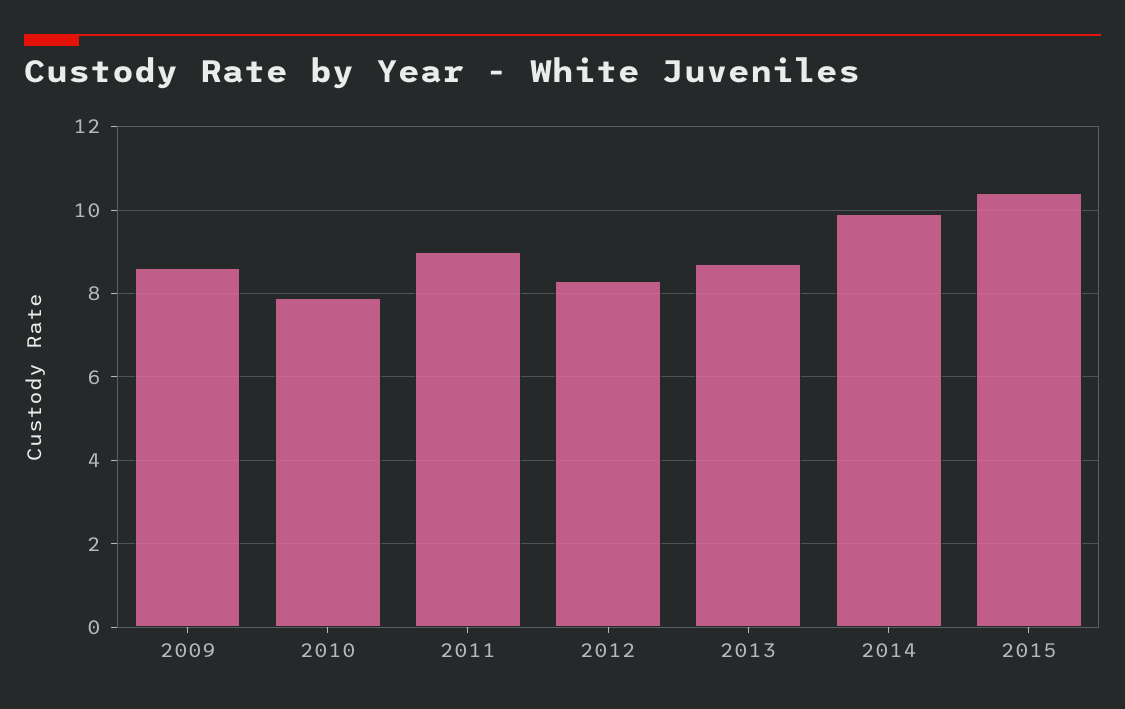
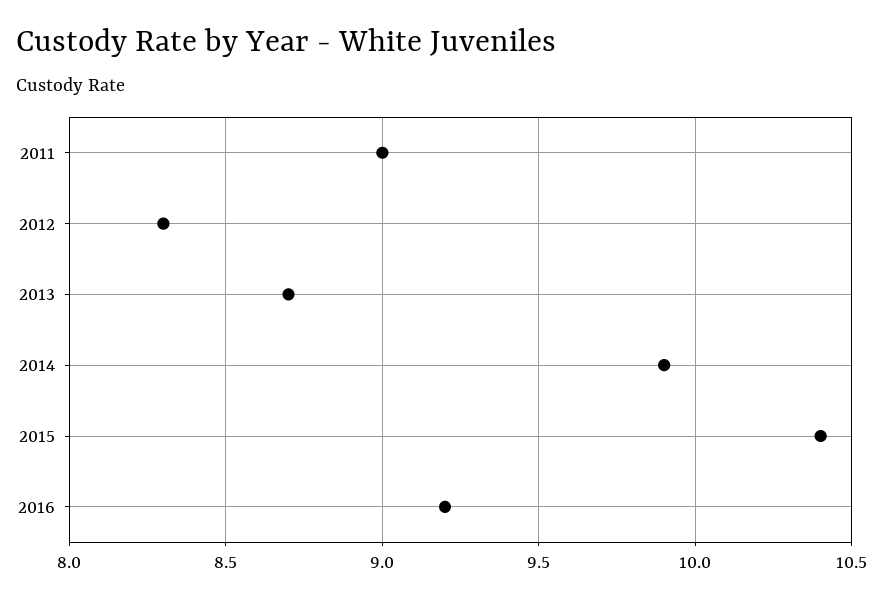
2009: 8.5 -> none
2010: 8 -> none
2016: none -> 9.2

